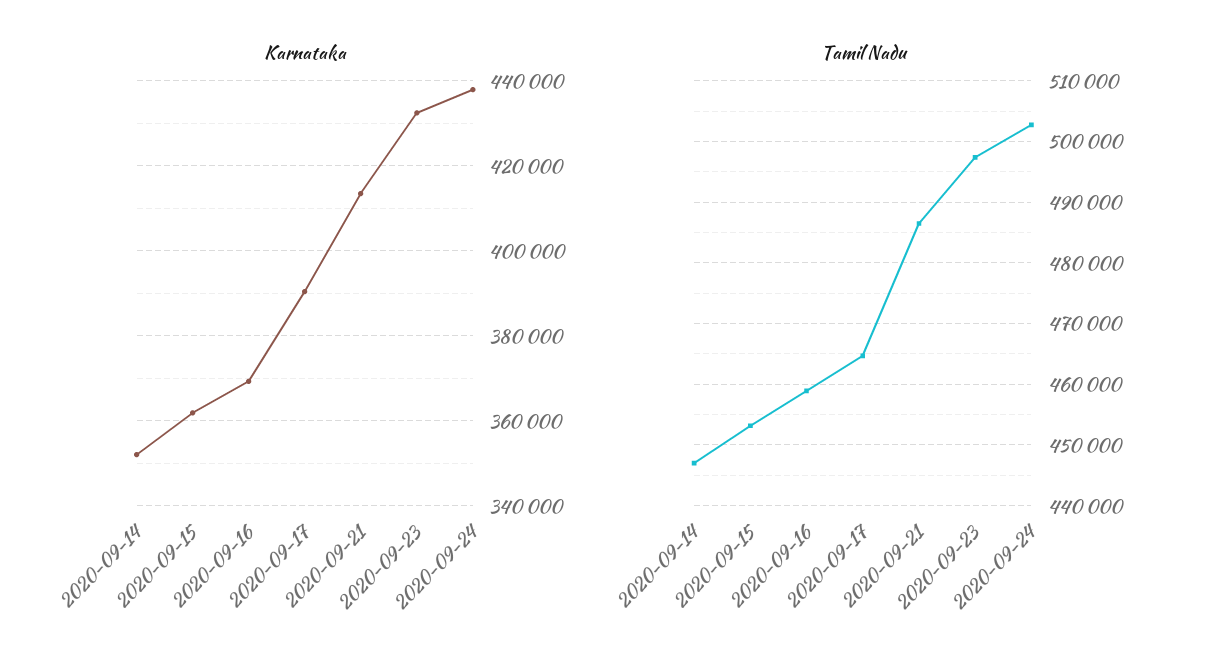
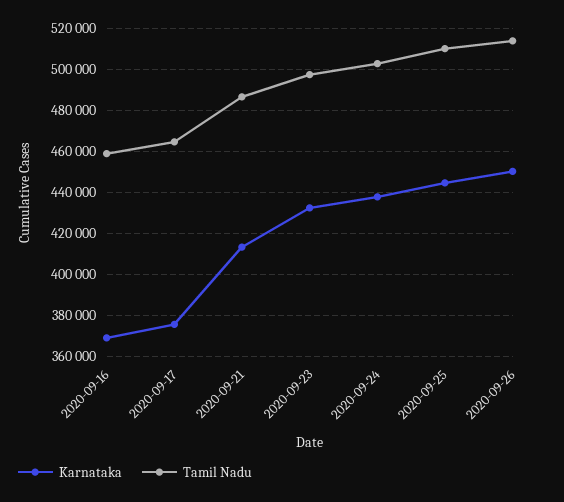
Karnataka, 2020-09-14: 352000 -> none
Karnataka, 2020-09-15: 362000 -> none
Karnataka, 2020-09-17: 390000 -> 375000
Tamil Nadu, 2020-09-14: 447000 -> none
Tamil Nadu, 2020-09-15: 453000 -> none
Karnataka, 2020-09-25: none -> 445000
Tamil Nadu, 2020-09-25: none -> 510000
Karnataka, 2020-09-26: none -> 450000
Tamil Nadu, 2020-09-26: none -> 515000

